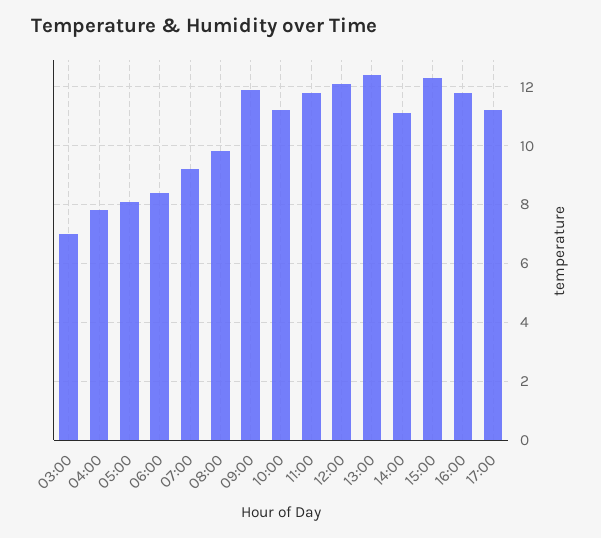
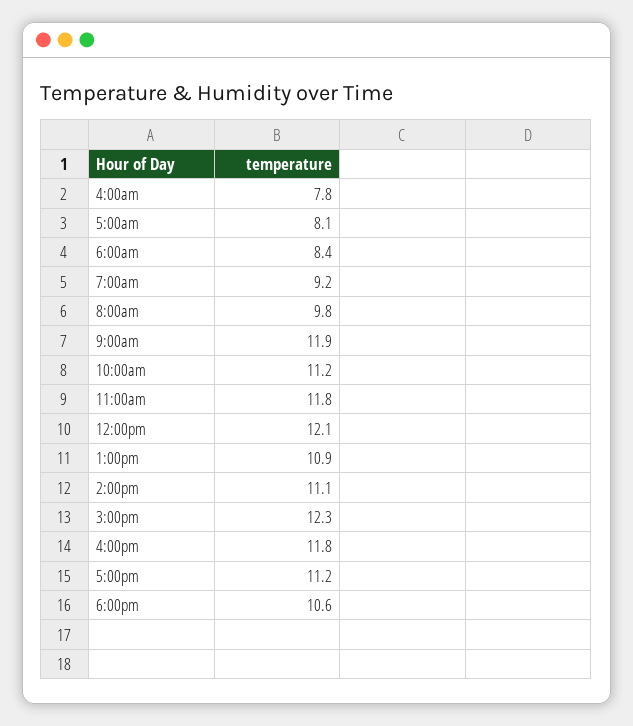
03:00: 7 -> none
13:00: 12.5 -> 10.9
6:00pm: none -> 10.6

